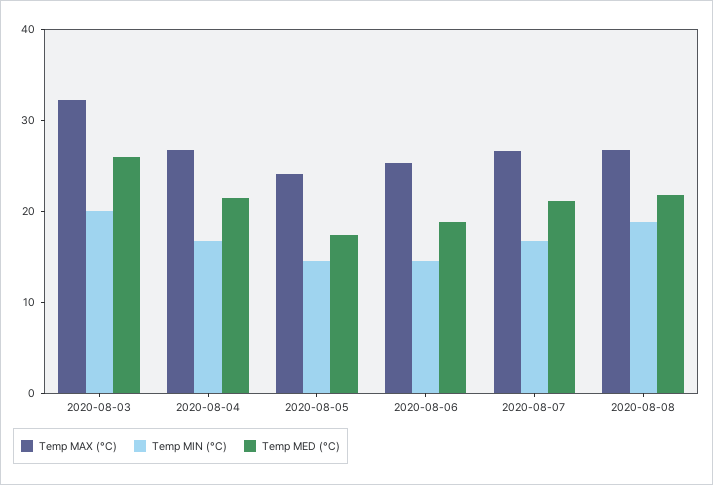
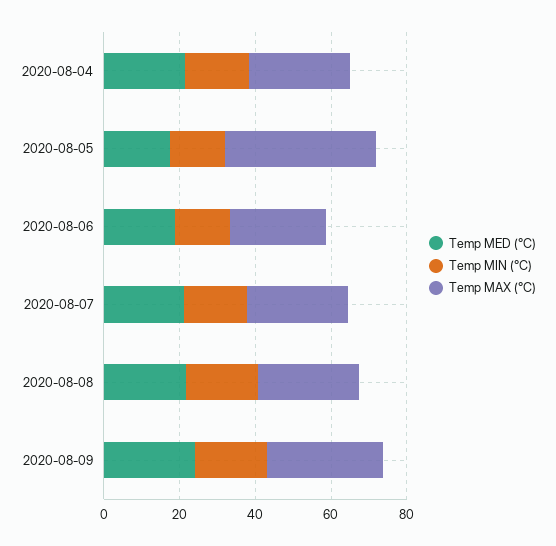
Temp MAX (°C), 2020-08-03: 32 -> none
Temp MIN (°C), 2020-08-03: 20 -> none
Temp MED (°C), 2020-08-03: 26 -> none
Temp MAX (°C), 2020-08-05: 24 -> 40
Temp MED (°C), 2020-08-09: none -> 25
Temp MIN (°C), 2020-08-09: none -> 20
Temp MAX (°C), 2020-08-09: none -> 30

